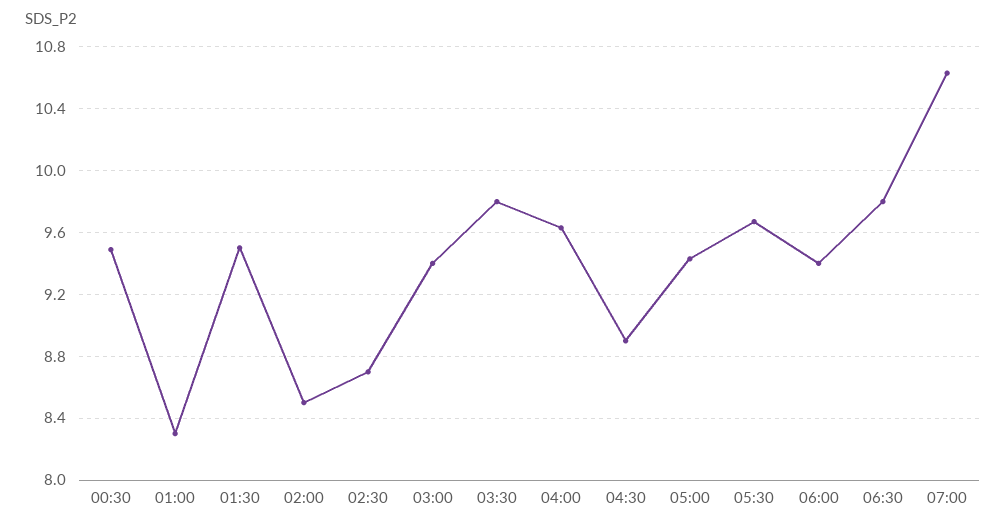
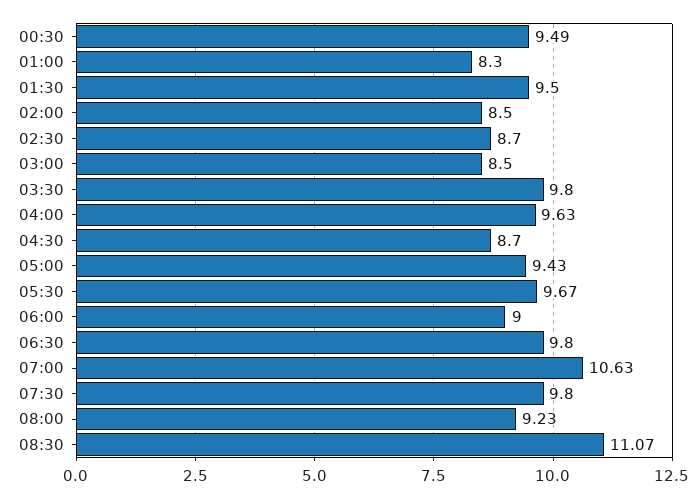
03:00: 9.4 -> 8.5
04:30: 8.9 -> 8.7
06:00: 9.4 -> 9
07:30: none -> 9.8
08:00: none -> 9.23
08:30: none -> 11.07

